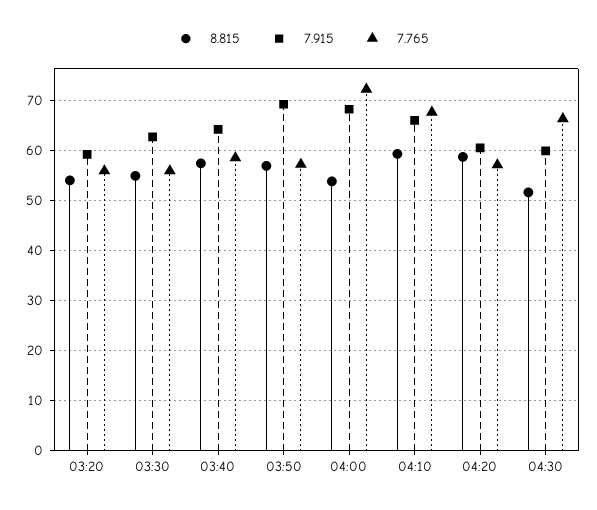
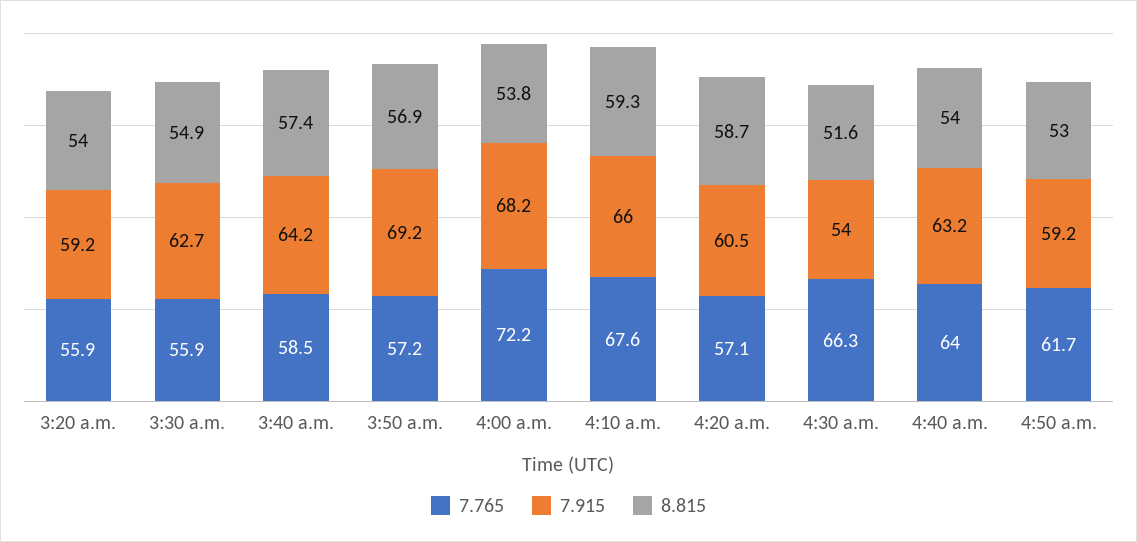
7.915, 04:30: 60 -> 54
7.765, 4:40 a.m.: none -> 64
7.915, 4:40 a.m.: none -> 63.2
8.815, 4:40 a.m.: none -> 54
7.765, 4:50 a.m.: none -> 61.7
7.915, 4:50 a.m.: none -> 59.2
8.815, 4:50 a.m.: none -> 53

